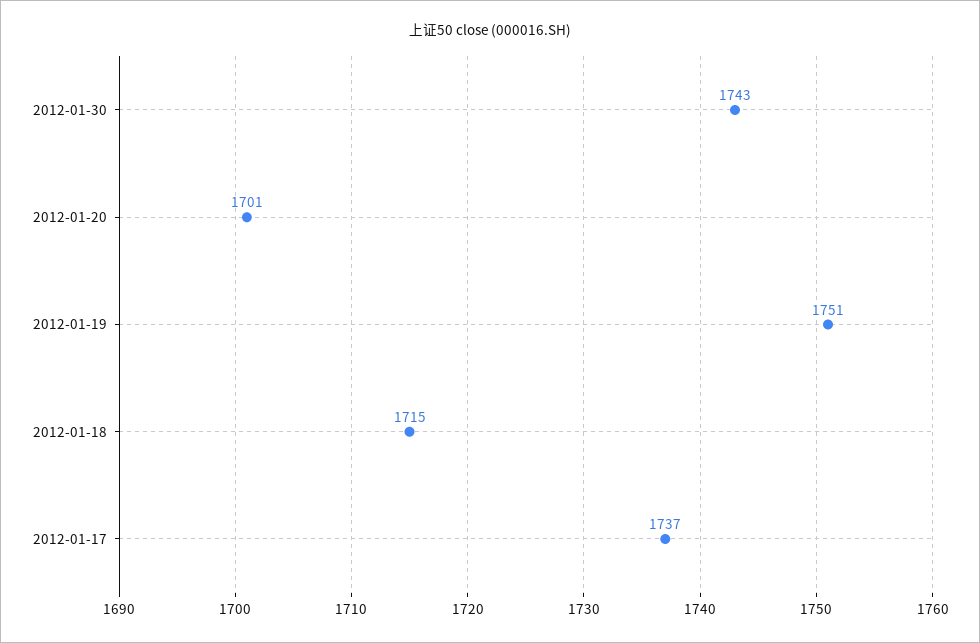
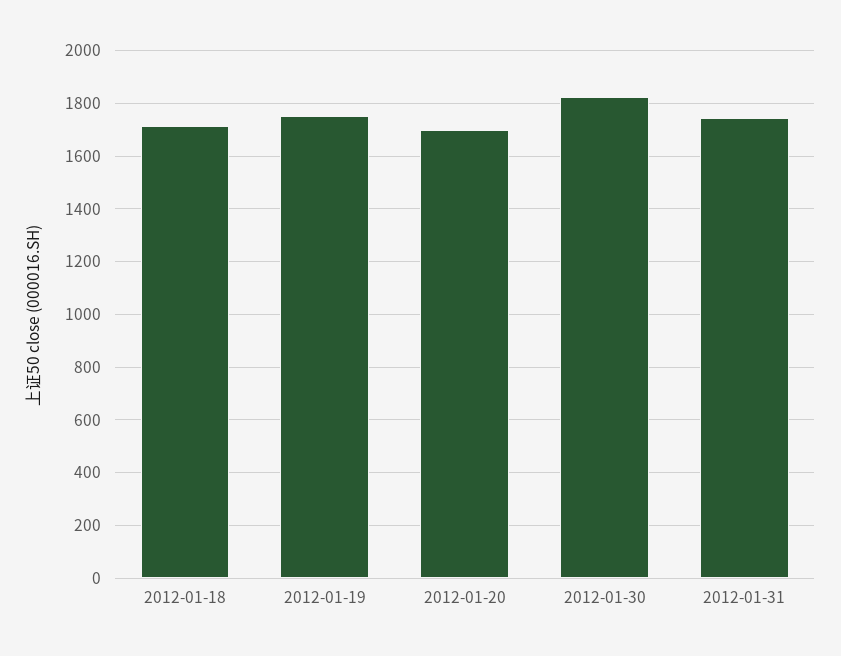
2012-01-30: 1743 -> 1825
2012-01-17: 1737 -> none
2012-01-31: none -> 1750

